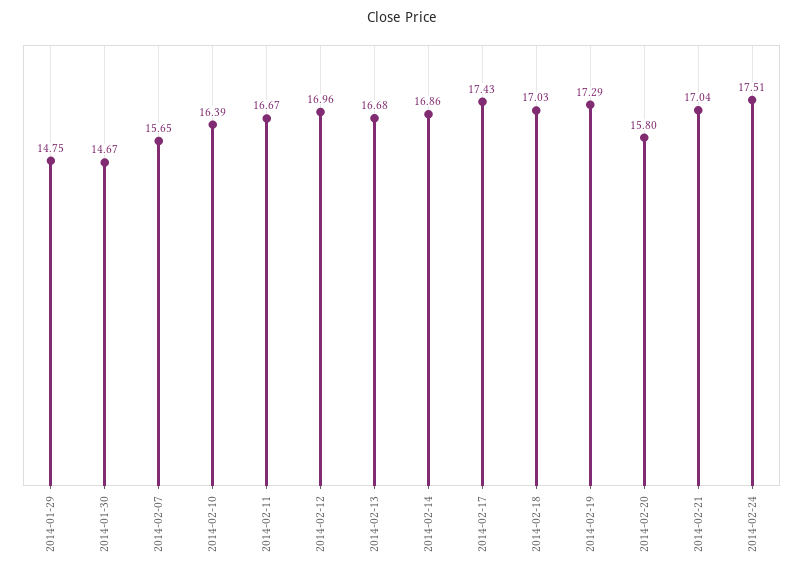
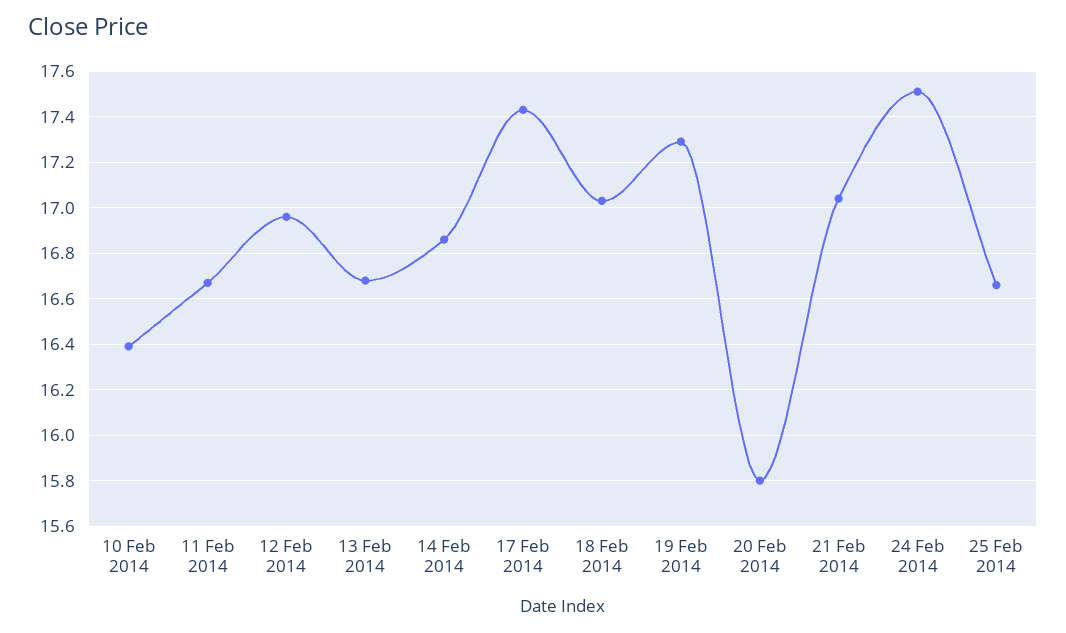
2014-01-29: 14.75 -> none
2014-01-30: 14.67 -> none
2014-02-07: 15.65 -> none
25 Feb 2014: none -> 16.65

